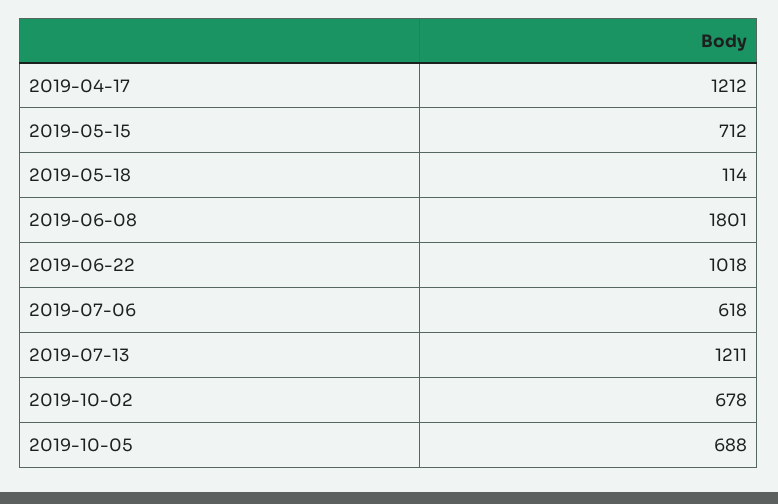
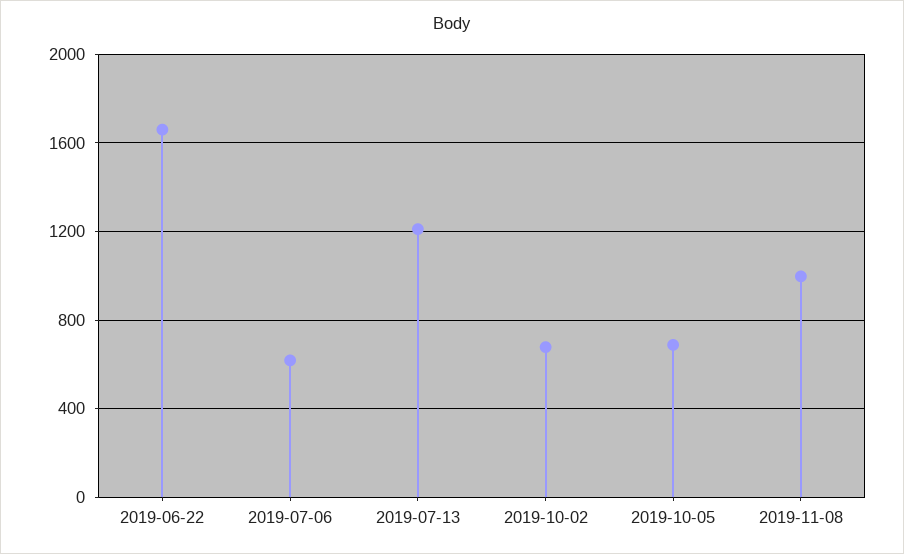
2019-04-17: 1212 -> none
2019-05-15: 712 -> none
2019-05-18: 114 -> none
2019-06-08: 1801 -> none
2019-06-22: 1018 -> 1650
2019-11-08: none -> 1000

